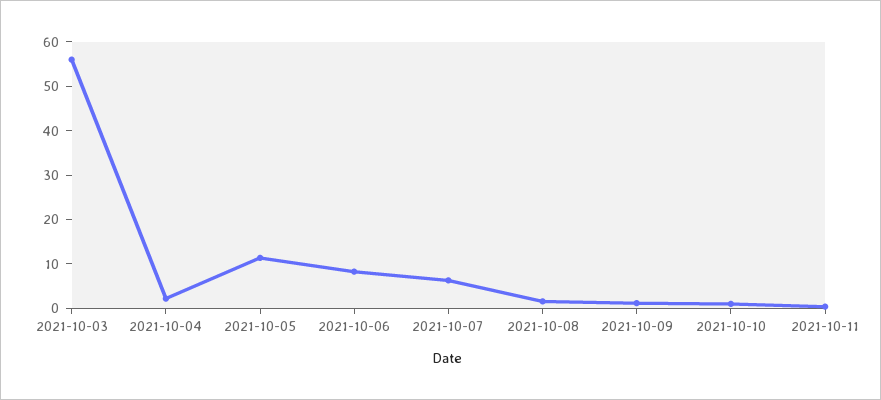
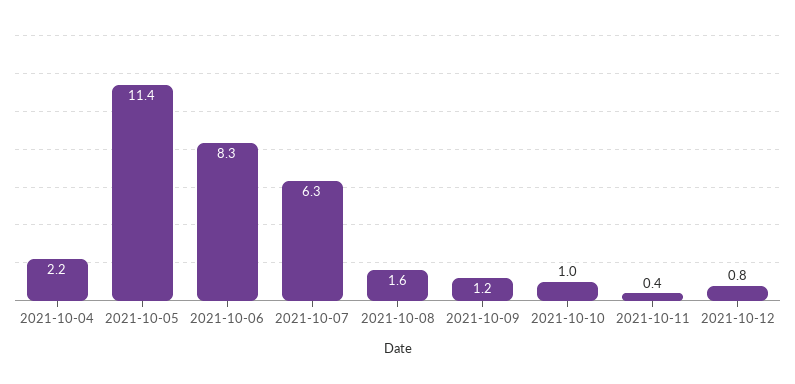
2021-10-03: 56 -> none
2021-10-12: none -> 0.8

